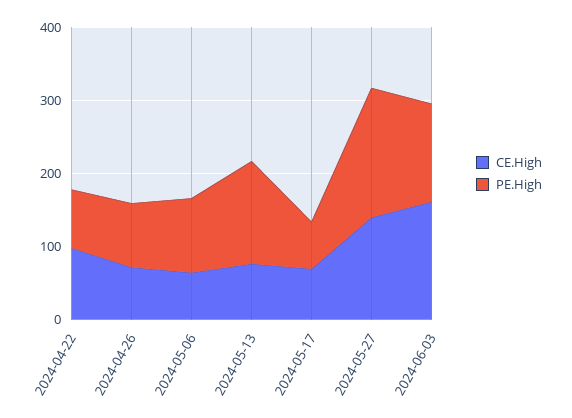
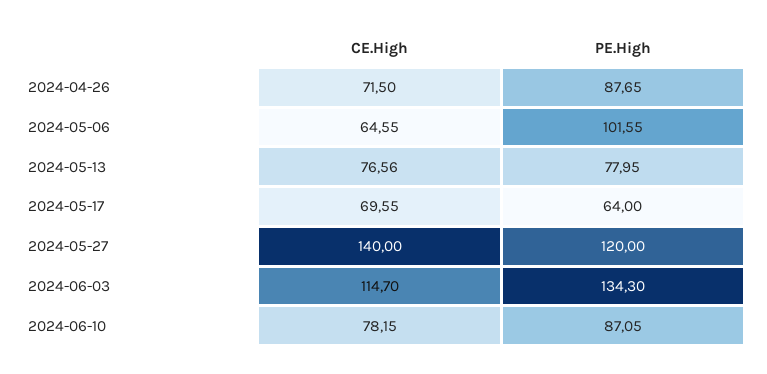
CE.High, 2024-04-22: 100 -> none
PE.High, 2024-04-22: 80 -> none
PE.High, 2024-05-13: 140 -> 77.95
PE.High, 2024-05-27: 180 -> 120
CE.High, 2024-06-03: 160 -> 114.7
CE.High, 2024-06-10: none -> 78.15
PE.High, 2024-06-10: none -> 87.05

